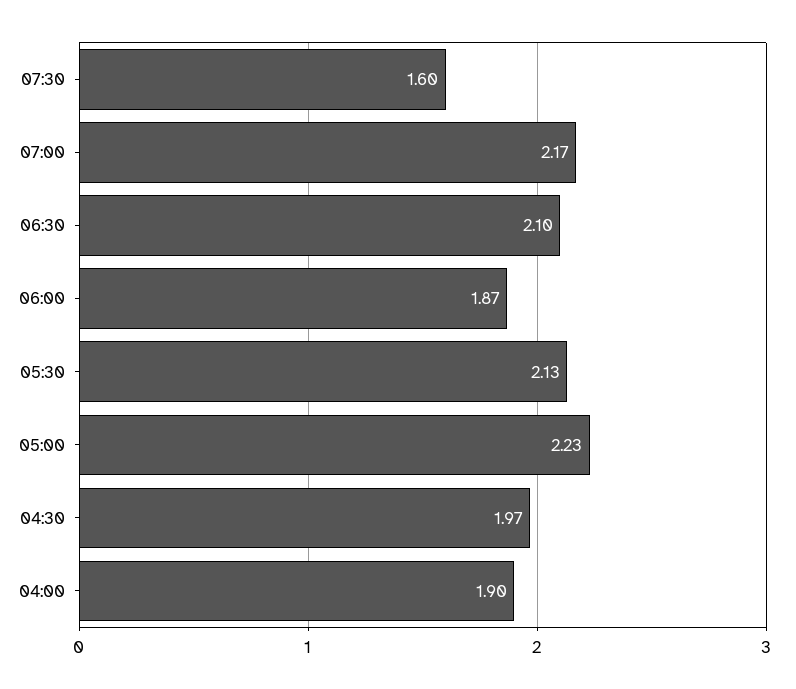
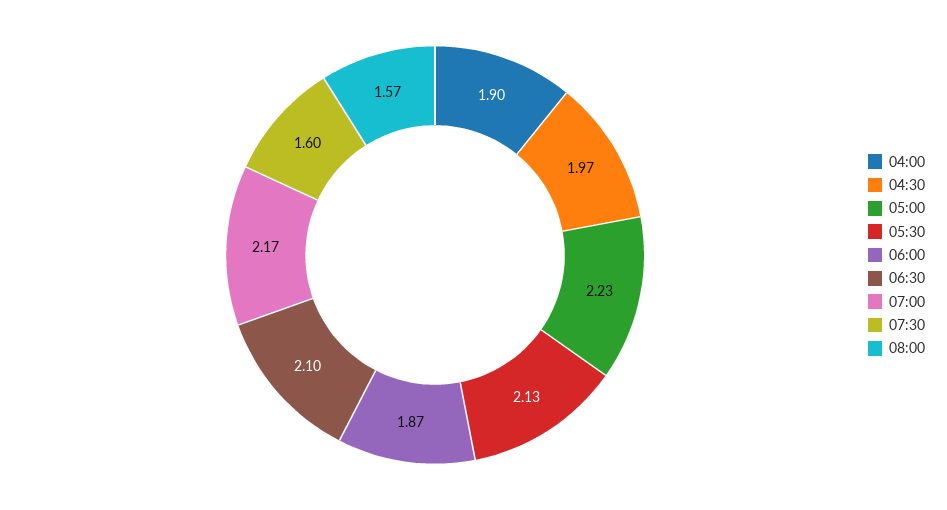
08:00: none -> 1.57

